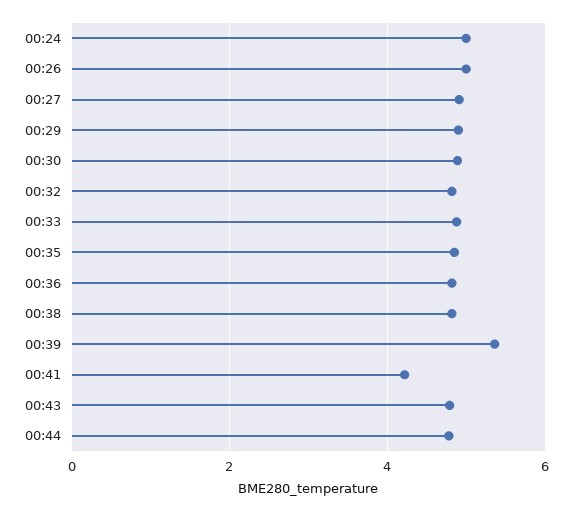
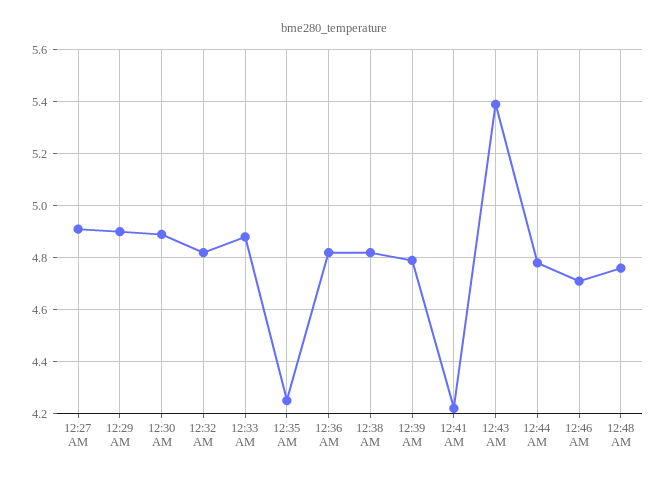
00:24: 5 -> none
00:26: 5 -> none
00:35: 4.8 -> 4.25
00:39: 5.4 -> 4.8
00:43: 4.8 -> 5.4
12:46 AM: none -> 4.7
12:48 AM: none -> 4.75

